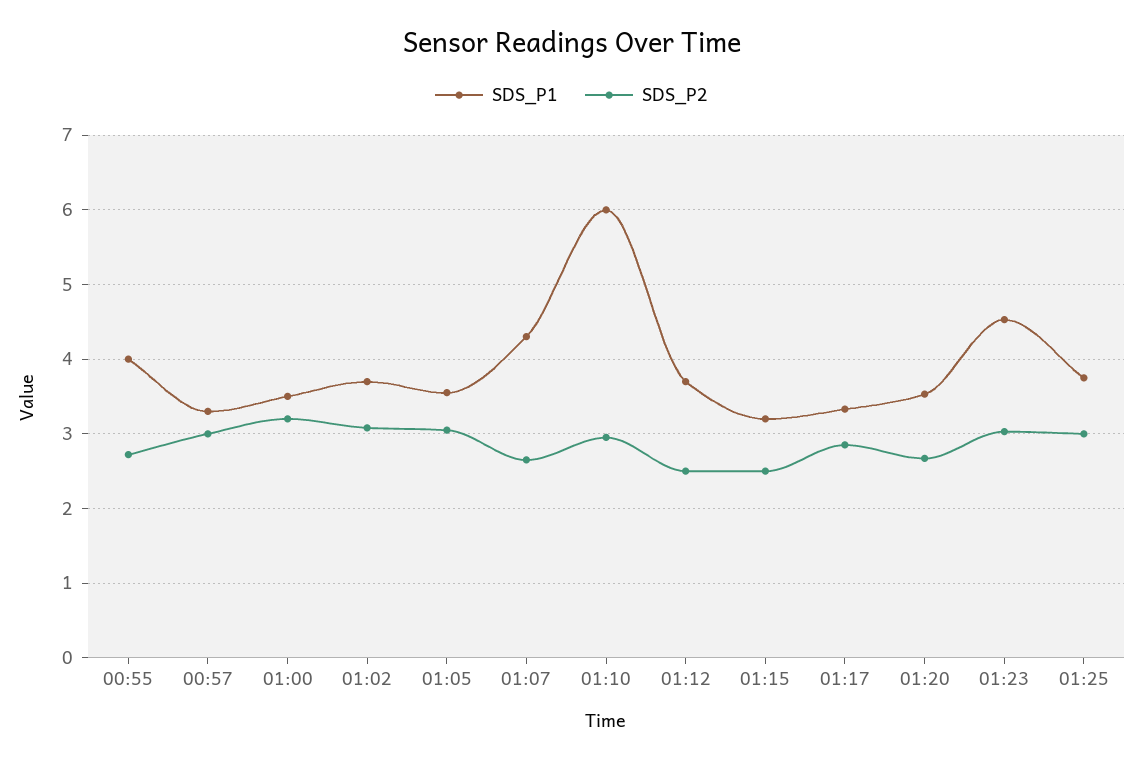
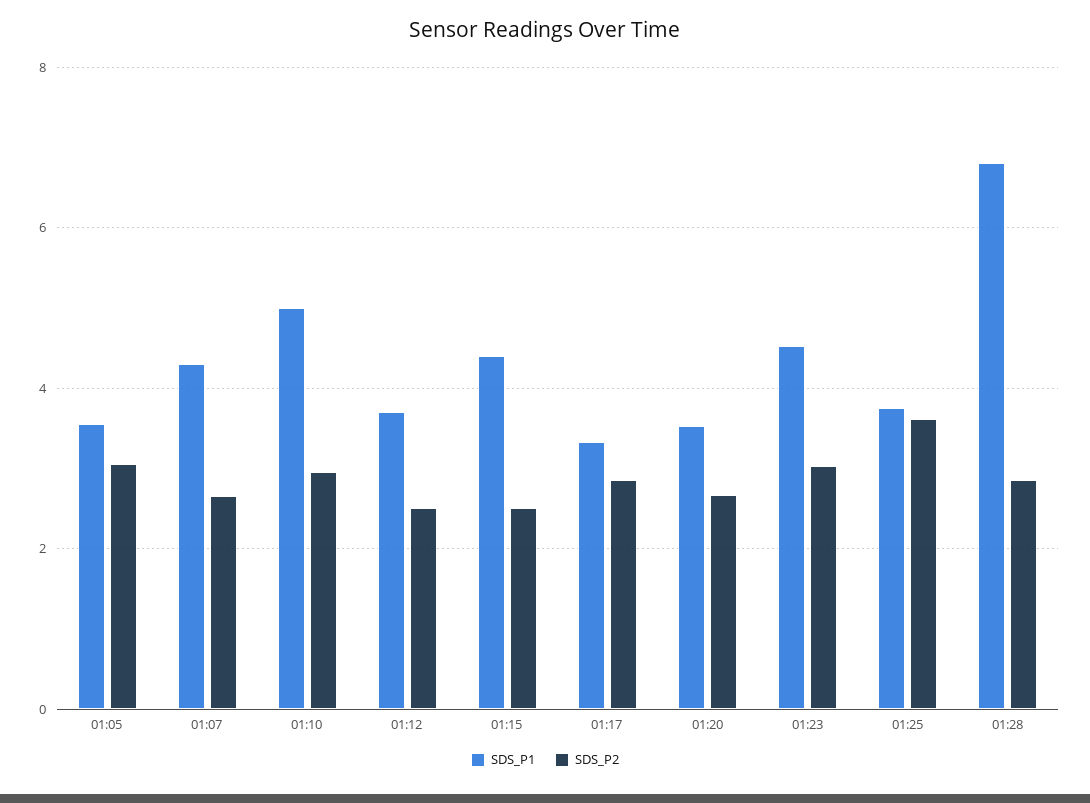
SDS_P1, 00:55: 4 -> none
SDS_P2, 00:55: 2.7 -> none
SDS_P1, 00:57: 3.3 -> none
SDS_P2, 00:57: 3 -> none
SDS_P1, 01:00: 3.5 -> none
SDS_P2, 01:00: 3.2 -> none
SDS_P1, 01:02: 3.7 -> none
SDS_P2, 01:02: 3.1 -> none
SDS_P1, 01:10: 6 -> 5
SDS_P1, 01:15: 3.2 -> 4.4
SDS_P2, 01:25: 3 -> 3.6
SDS_P1, 01:28: none -> 6.8
SDS_P2, 01:28: none -> 2.8

